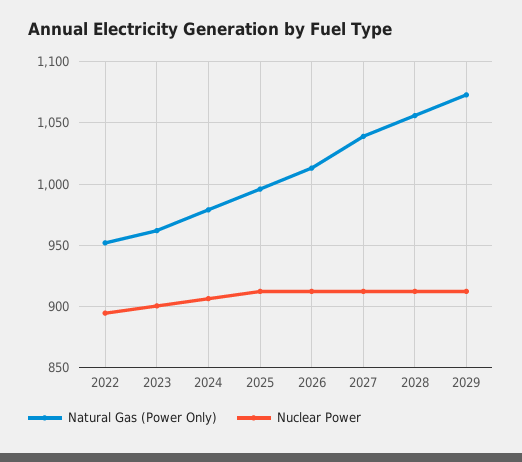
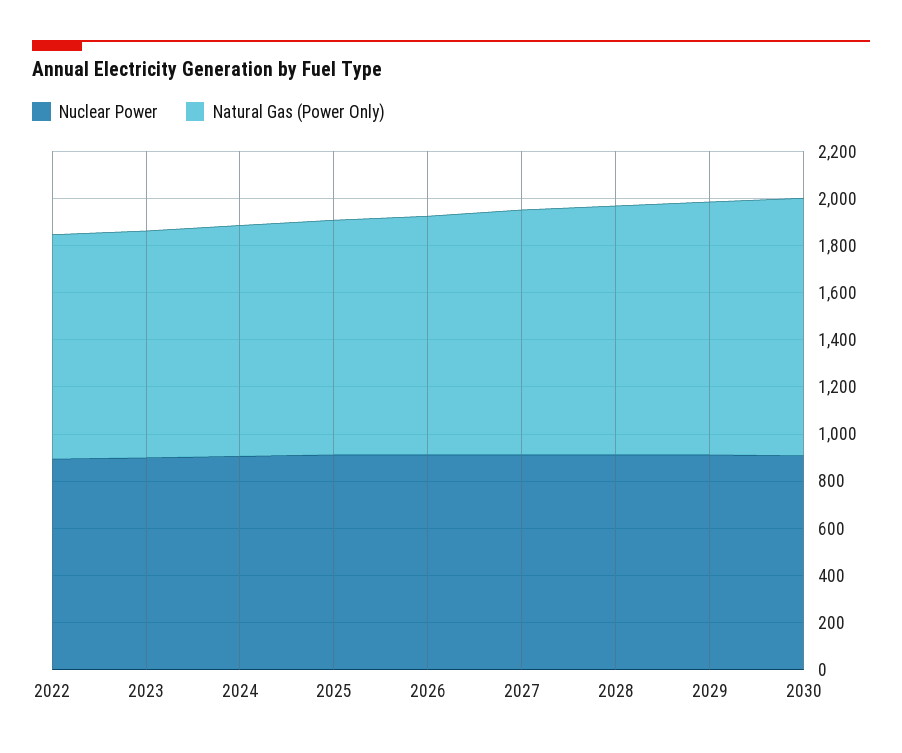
Nuclear Power, 2030: none -> 900
Natural Gas (Power Only), 2030: none -> 1100

